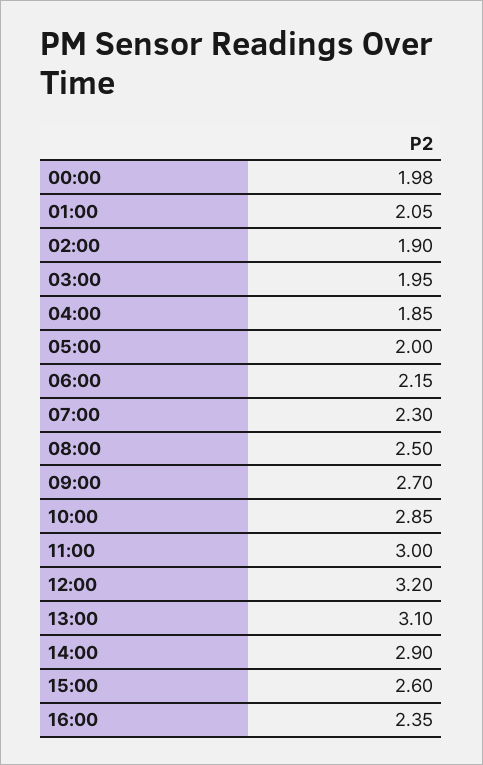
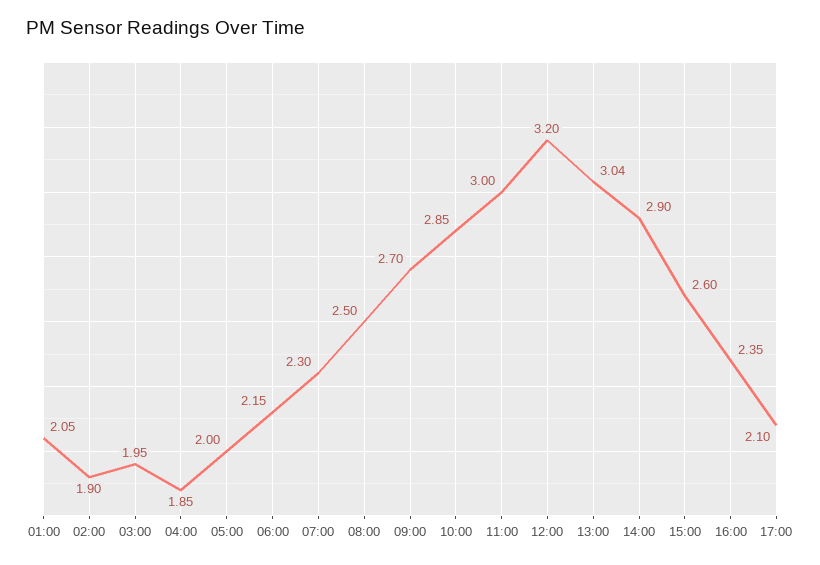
00:00: 1.98 -> none
13:00: 3.1 -> 3.04
17:00: none -> 2.1

